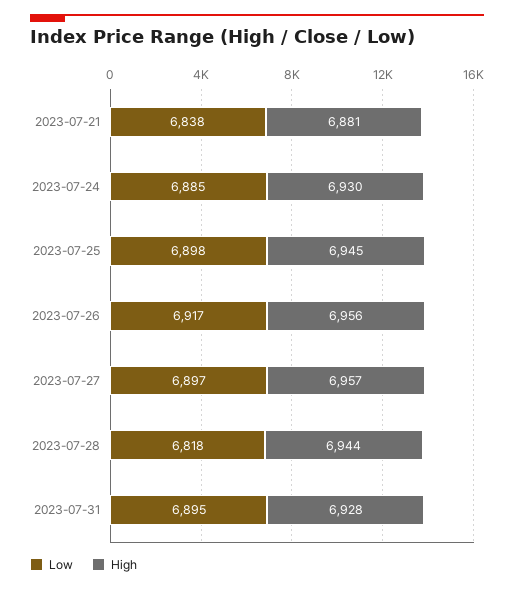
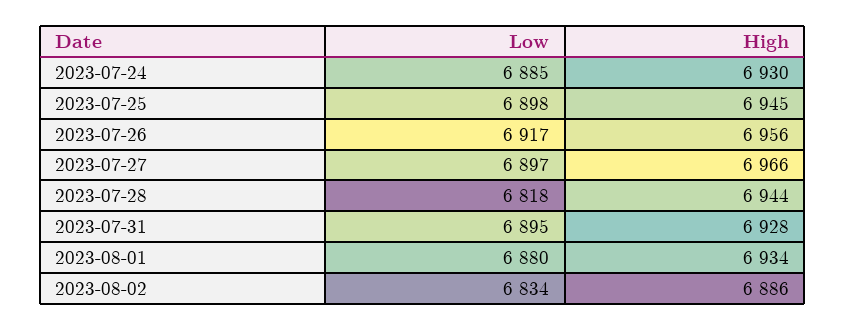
Low, 2023-07-21: 6838 -> none
High, 2023-07-21: 6881 -> none
High, 2023-07-27: 6957 -> 6966
Low, 2023-08-01: none -> 6880
High, 2023-08-01: none -> 6934
Low, 2023-08-02: none -> 6834
High, 2023-08-02: none -> 6886

